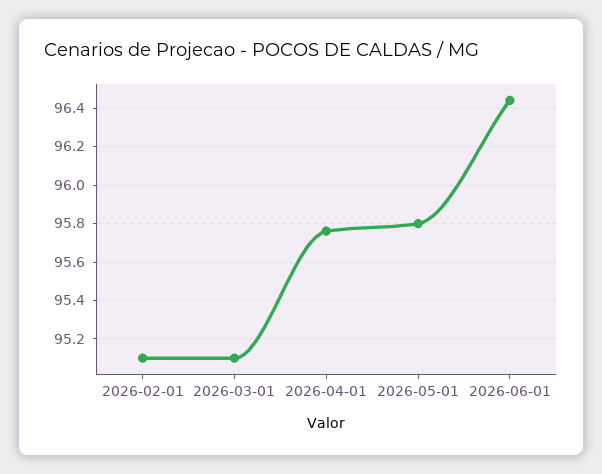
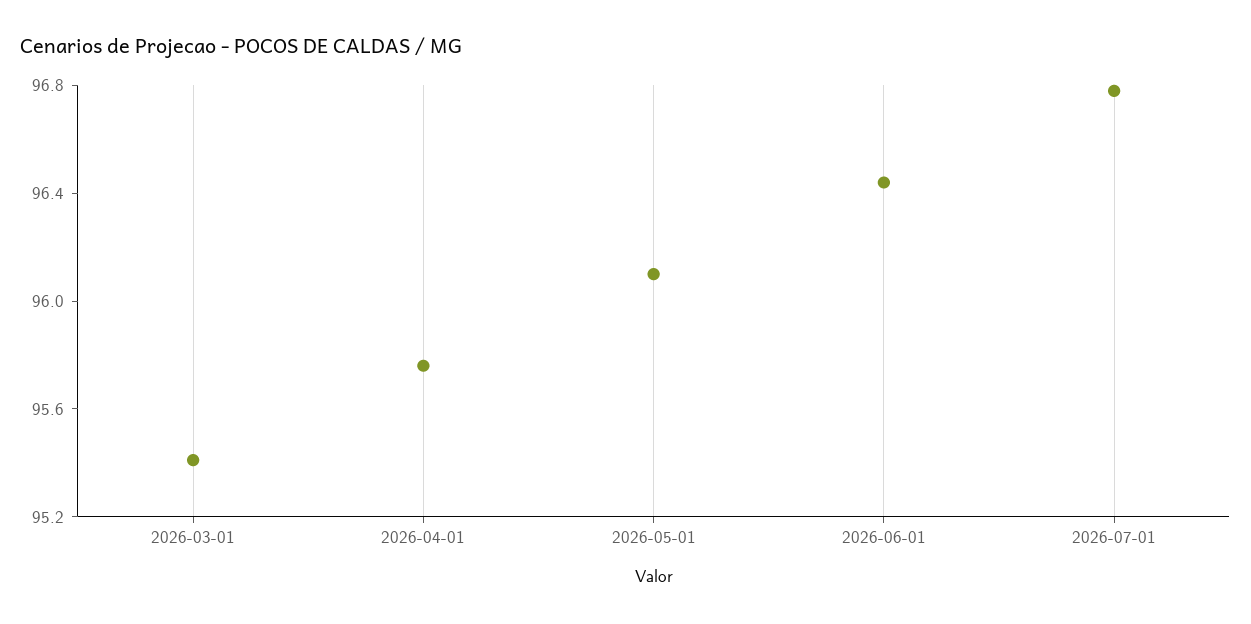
2026-02-01: 95.1 -> none
2026-03-01: 95.1 -> 95.4
2026-05-01: 95.8 -> 96.1
2026-07-01: none -> 96.8

